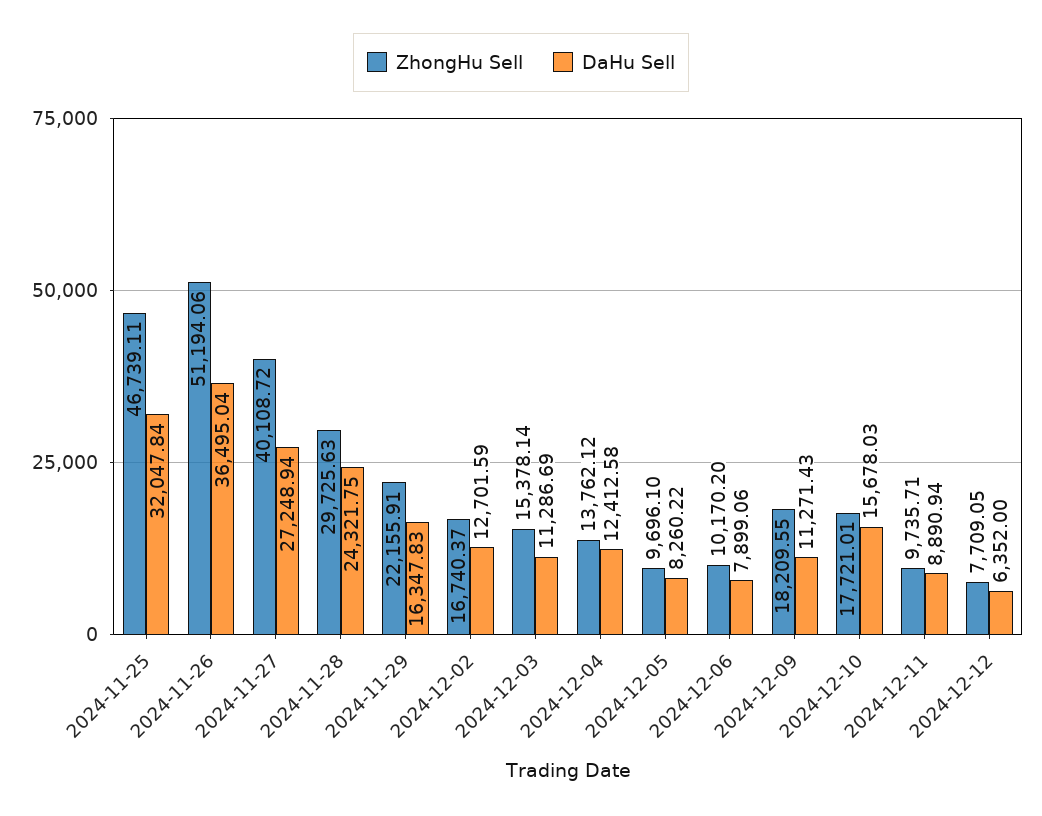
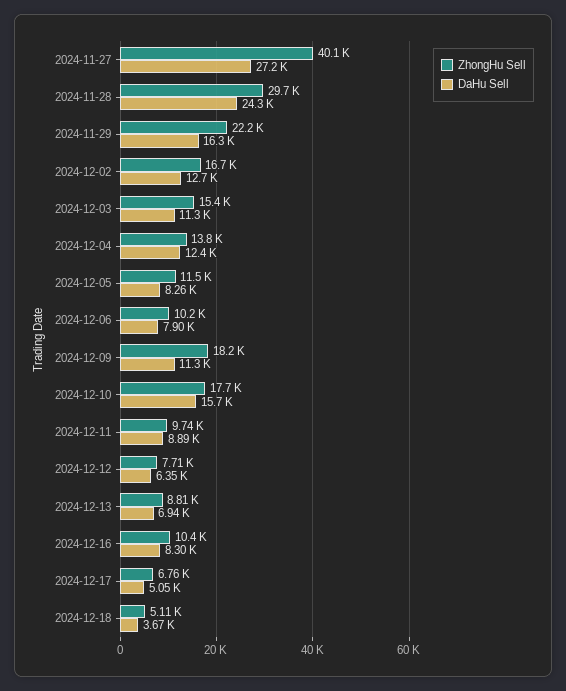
ZhongHu Sell, 2024-11-25: 46739.11 -> none
DaHu Sell, 2024-11-25: 32047.84 -> none
ZhongHu Sell, 2024-11-26: 51194.06 -> none
DaHu Sell, 2024-11-26: 36495.04 -> none
ZhongHu Sell, 2024-12-05: 9696.1 -> 11500
ZhongHu Sell, 2024-12-13: none -> 8810
DaHu Sell, 2024-12-13: none -> 6940
ZhongHu Sell, 2024-12-16: none -> 10400
DaHu Sell, 2024-12-16: none -> 8300
ZhongHu Sell, 2024-12-17: none -> 6760
DaHu Sell, 2024-12-17: none -> 5050
ZhongHu Sell, 2024-12-18: none -> 5110
DaHu Sell, 2024-12-18: none -> 3670

